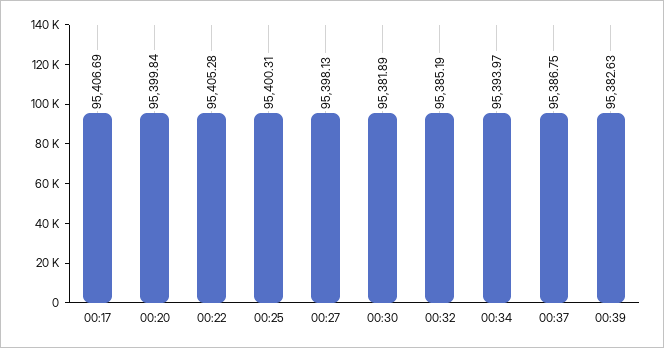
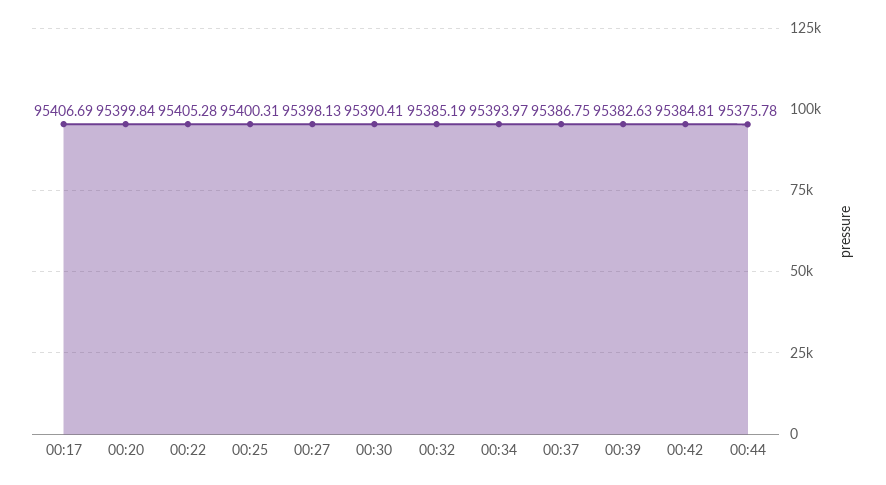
00:30: 95381.89 -> 95390.41
00:42: none -> 95384.81
00:44: none -> 95375.78

